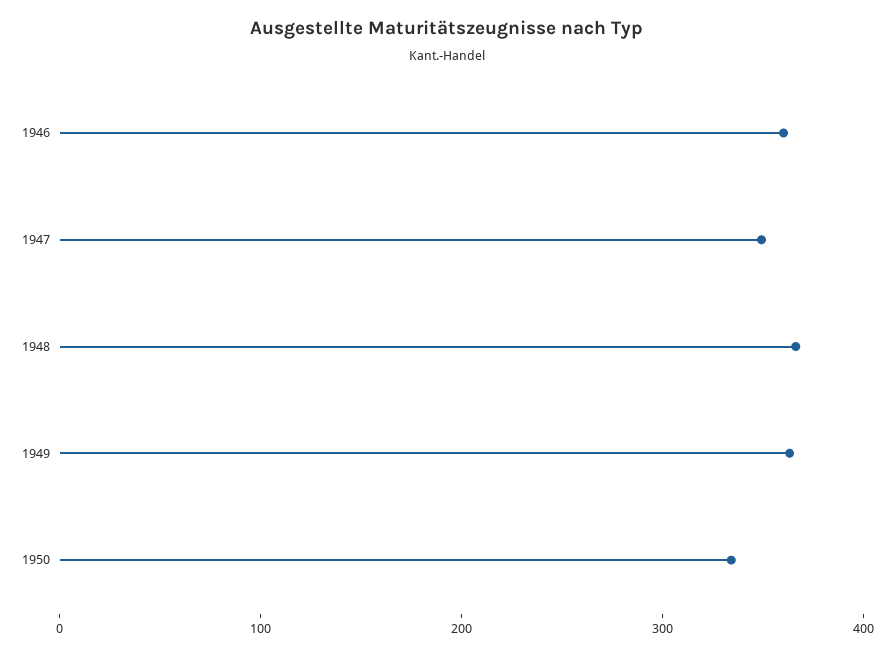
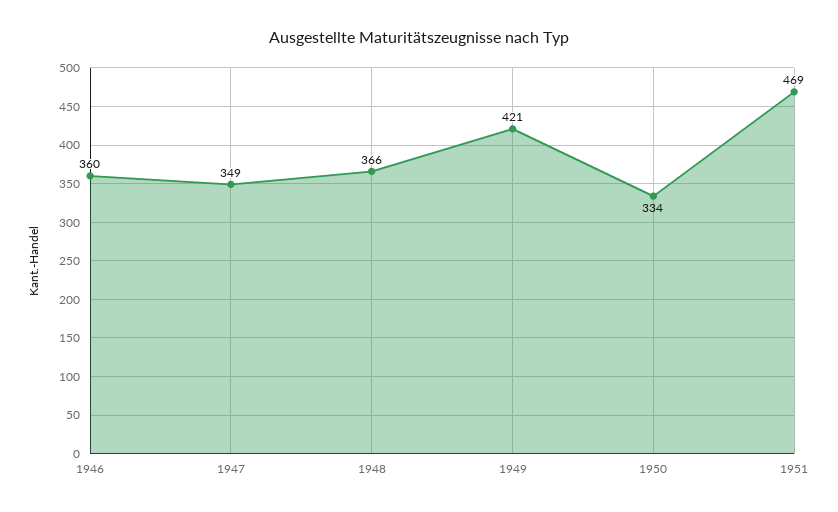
1949: 360 -> 421
1951: none -> 469

